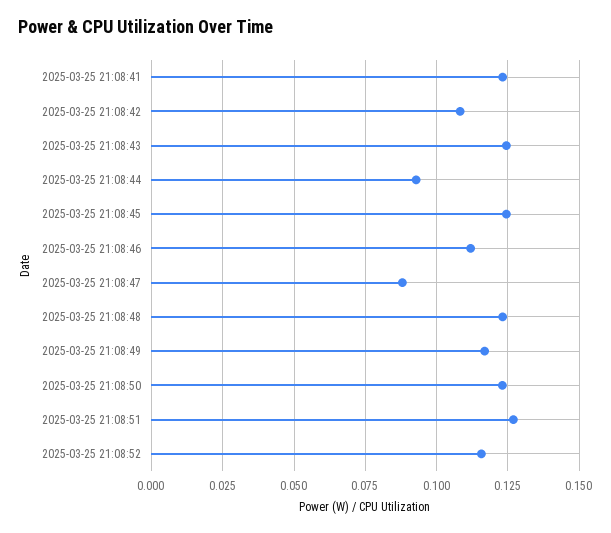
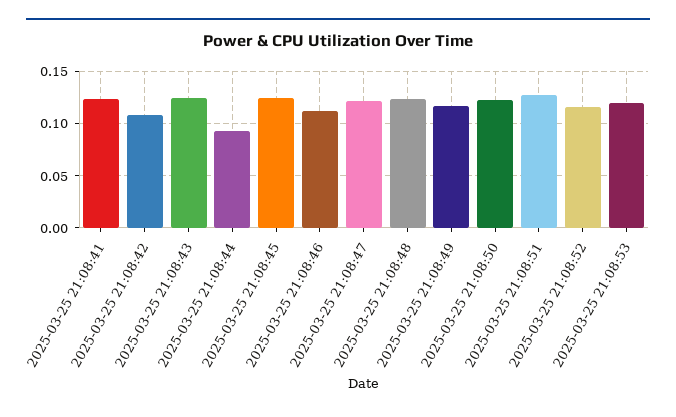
2025-03-25 21:08:47: 0.0875 -> 0.12
2025-03-25 21:08:53: none -> 0.12

